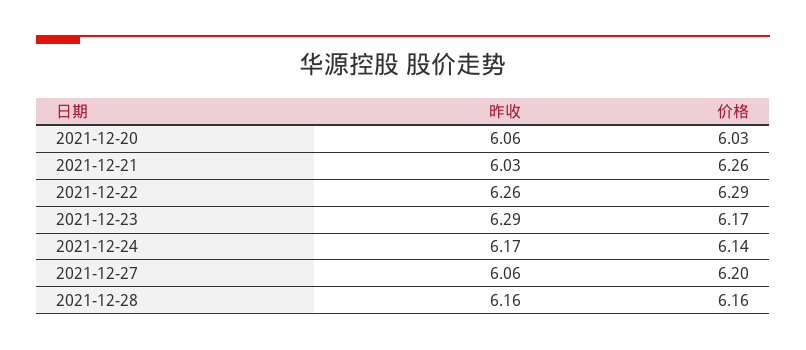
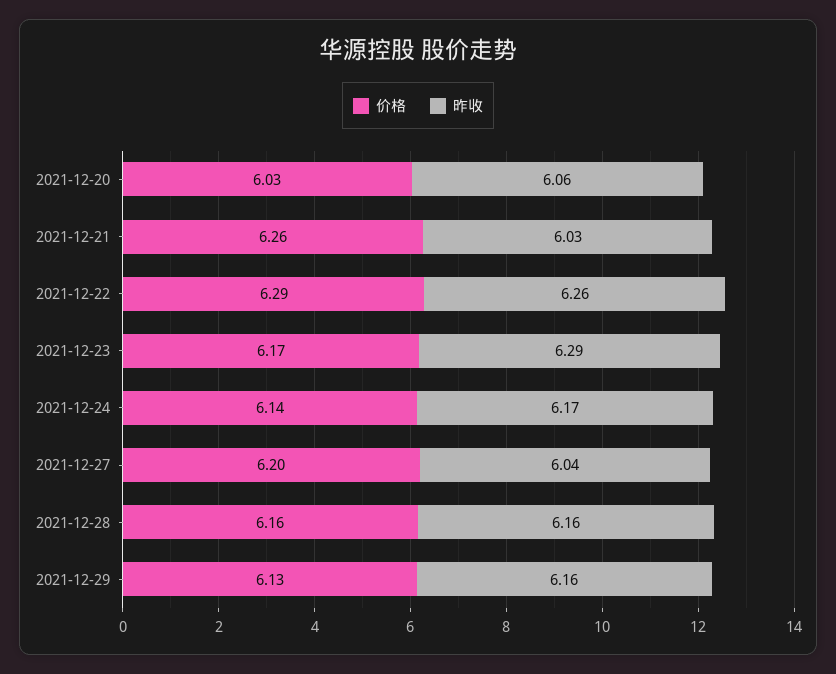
昨收, 2021-12-27: 6.06 -> 6.04
价格, 2021-12-29: none -> 6.13
昨收, 2021-12-29: none -> 6.16

